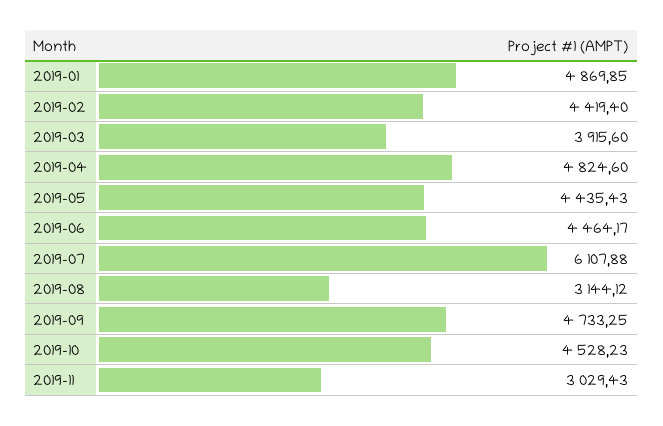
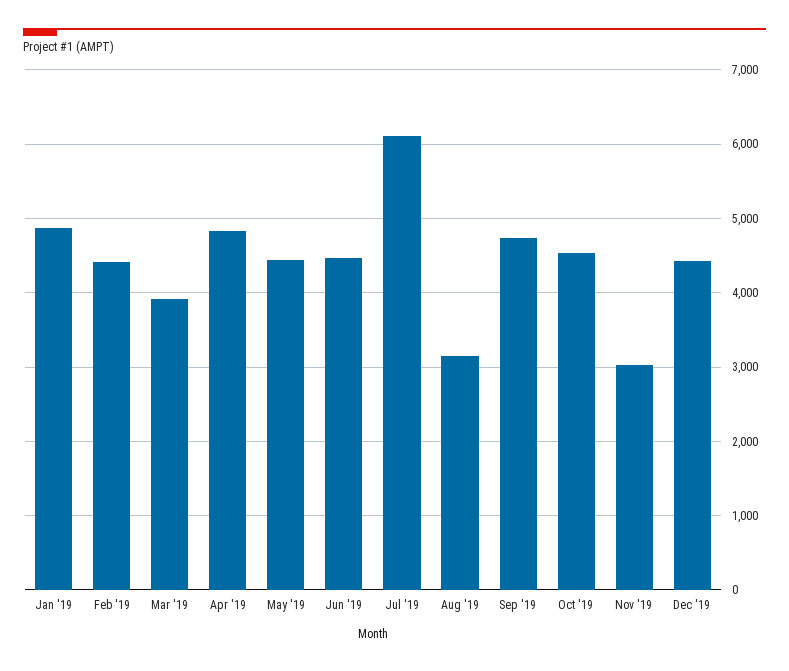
Dec '19: none -> 4400

